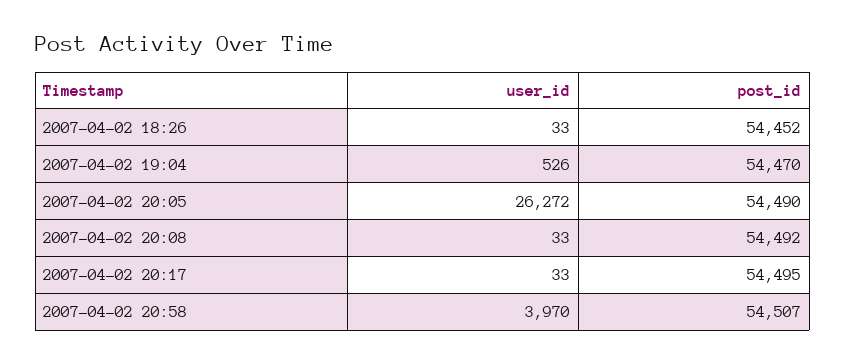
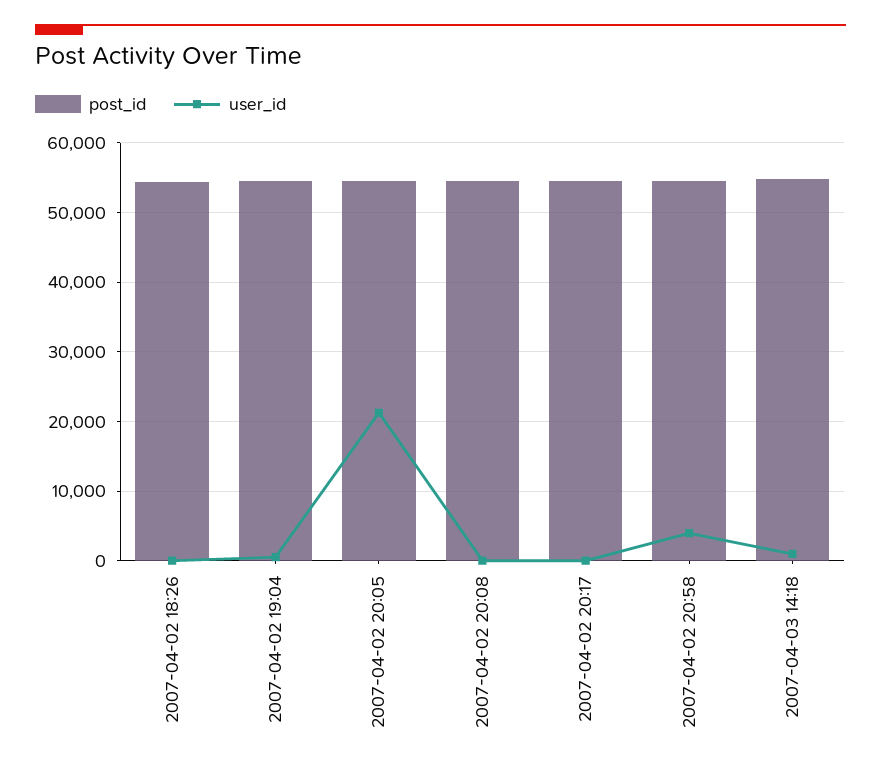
user_id, 2007-04-02 20:05: 26272 -> 21000
post_id, 2007-04-03 14:18: none -> 55000
user_id, 2007-04-03 14:18: none -> 1000

